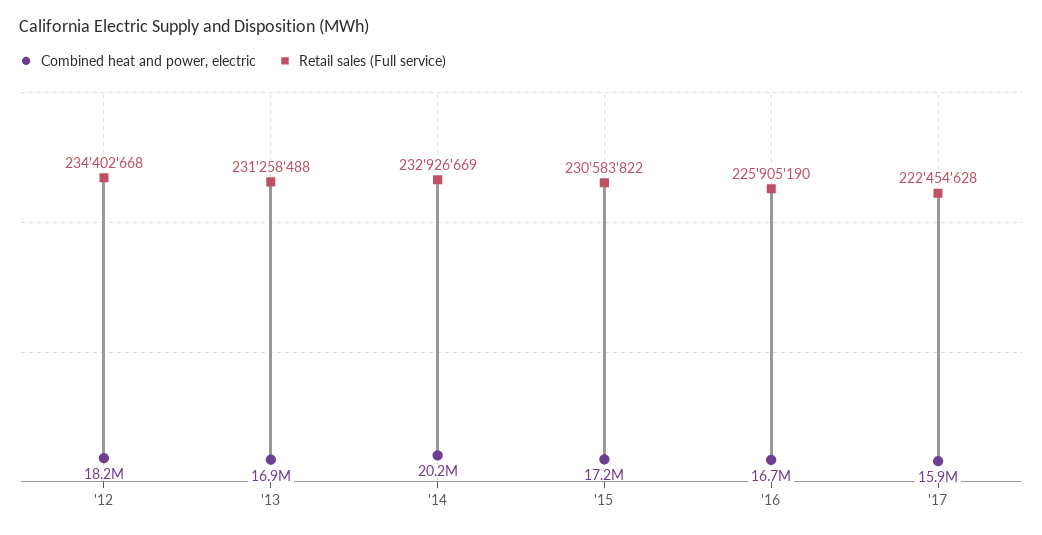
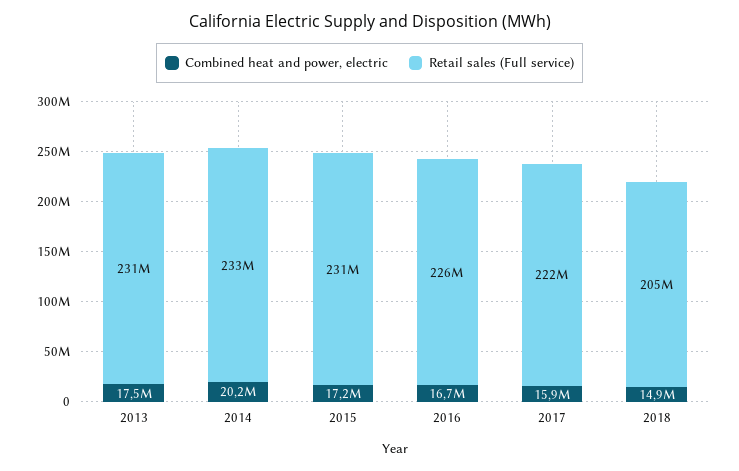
Combined heat and power, electric, '12: 18200000 -> none
Retail sales (Full service), '12: 234402668 -> none
Combined heat and power, electric, '13: 16900000 -> 17500000
Combined heat and power, electric, 2018: none -> 14900000
Retail sales (Full service), 2018: none -> 205000000

